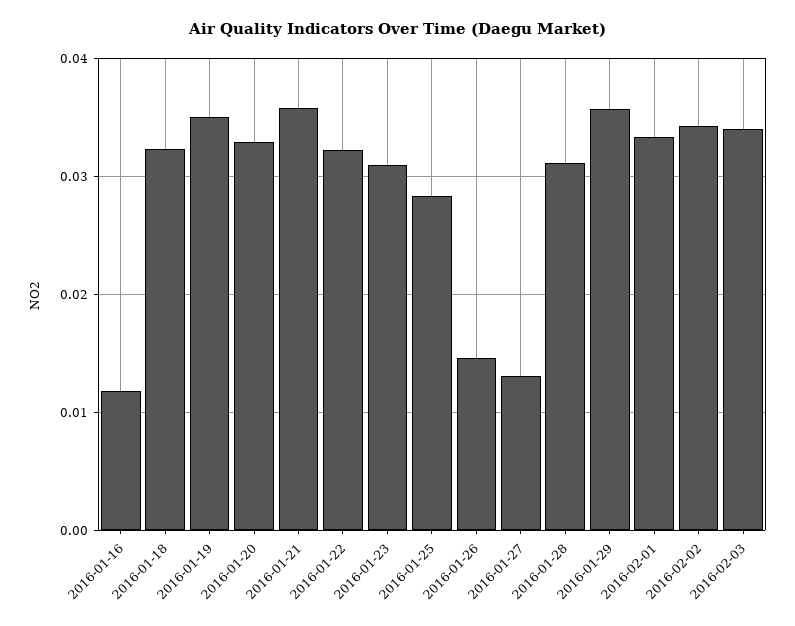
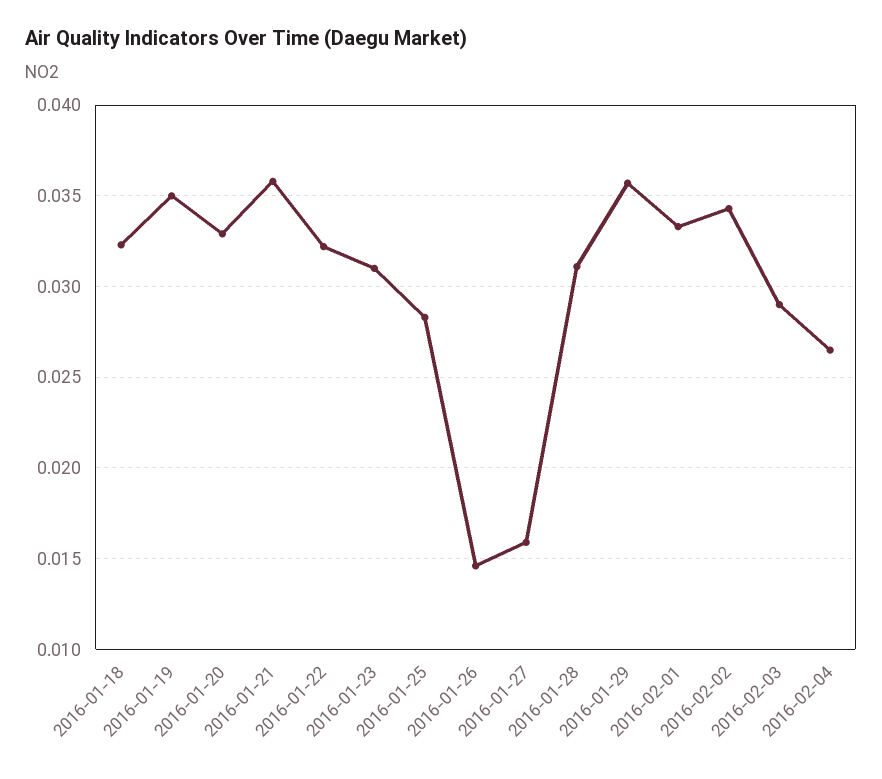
2016-01-16: 0.012 -> none
2016-01-27: 0.013 -> 0.016
2016-02-03: 0.034 -> 0.029
2016-02-04: none -> 0.0265

